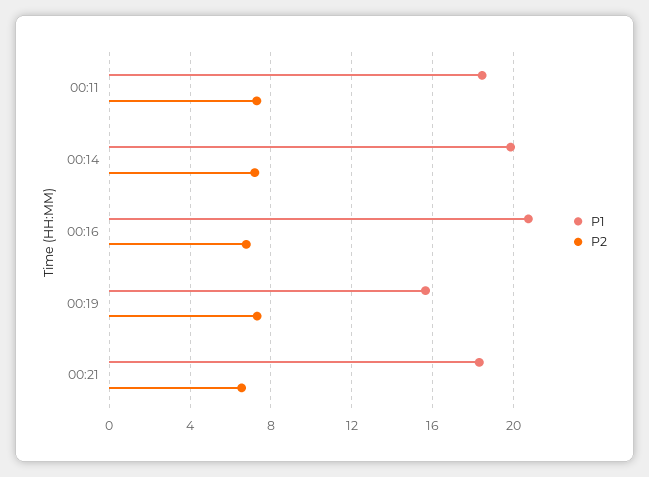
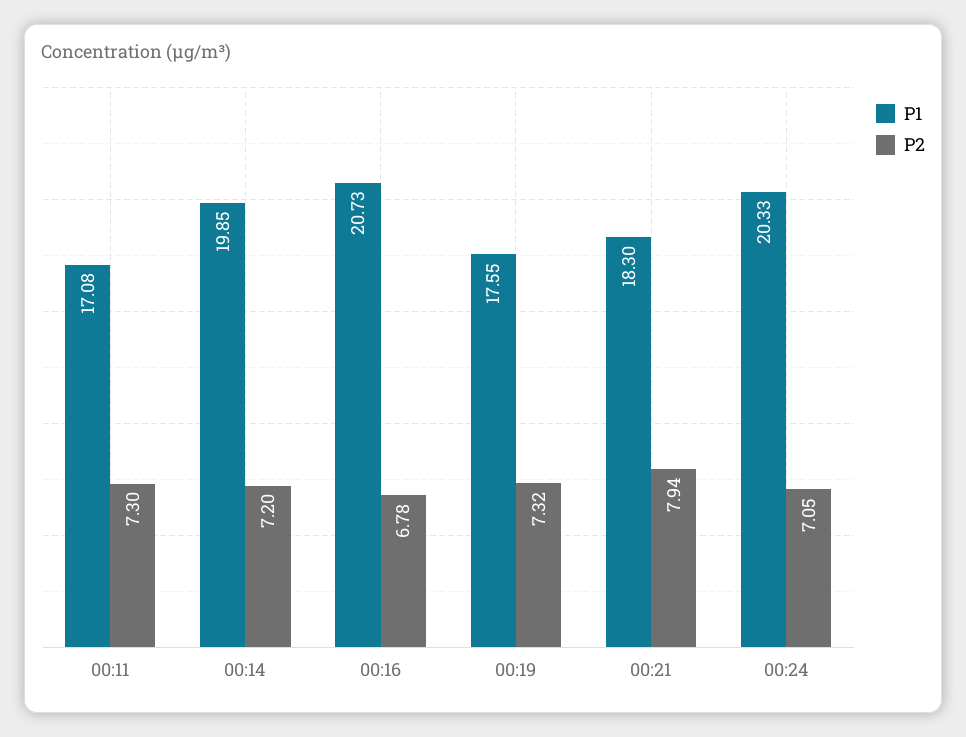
P1, 00:11: 18.5 -> 17.08
P1, 00:19: 15.5 -> 17.55
P2, 00:21: 6.5 -> 7.94
P1, 00:24: none -> 20.33
P2, 00:24: none -> 7.05

